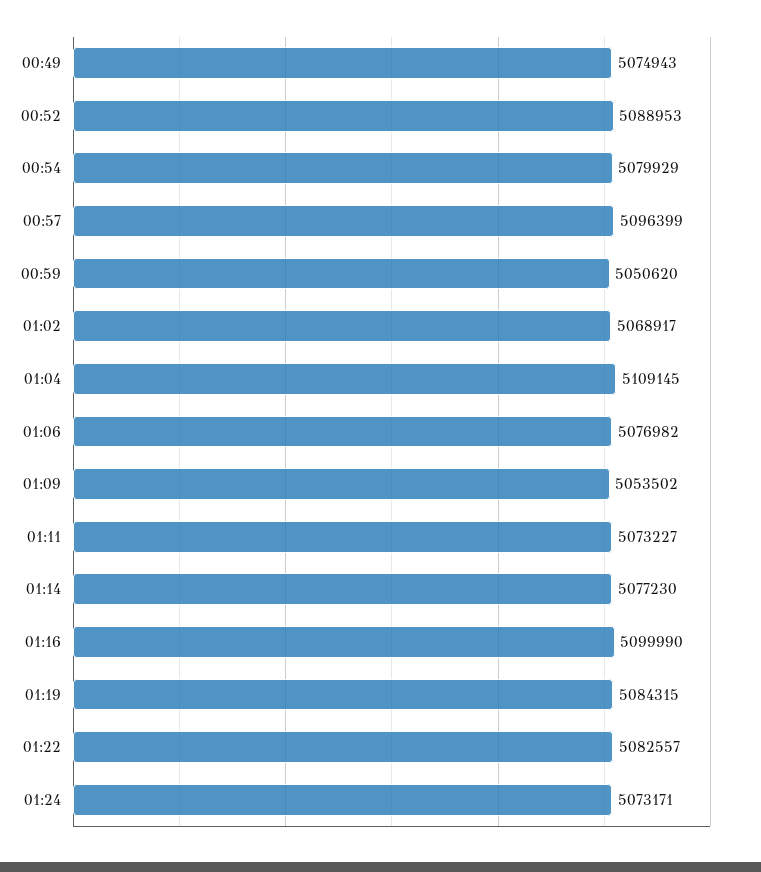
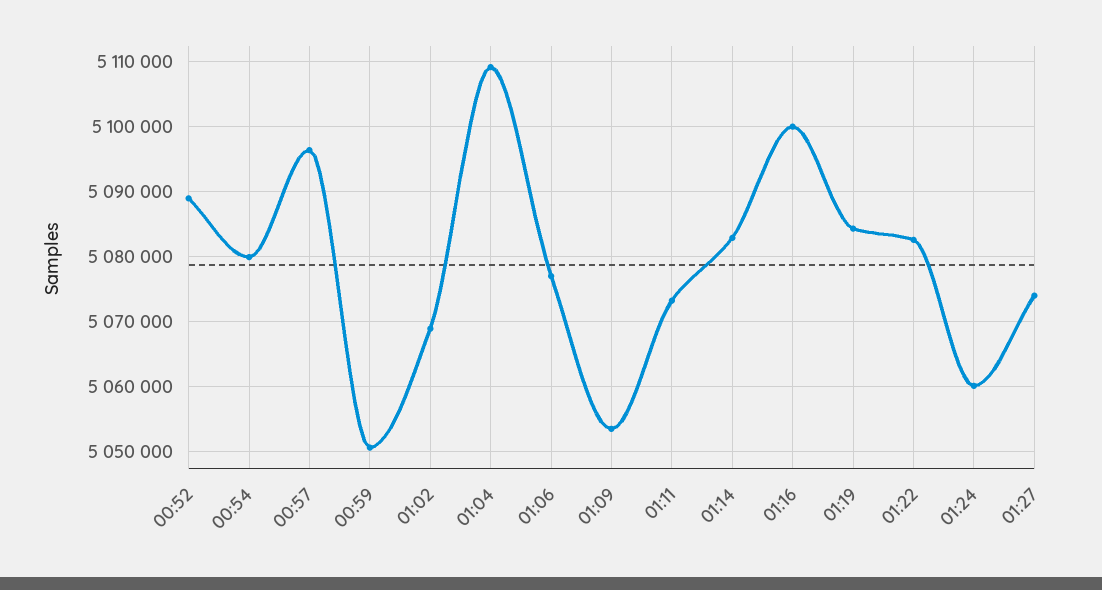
00:49: 5074943 -> none
01:14: 5077230 -> 5083000
01:24: 5073171 -> 5060000
01:27: none -> 5074000

